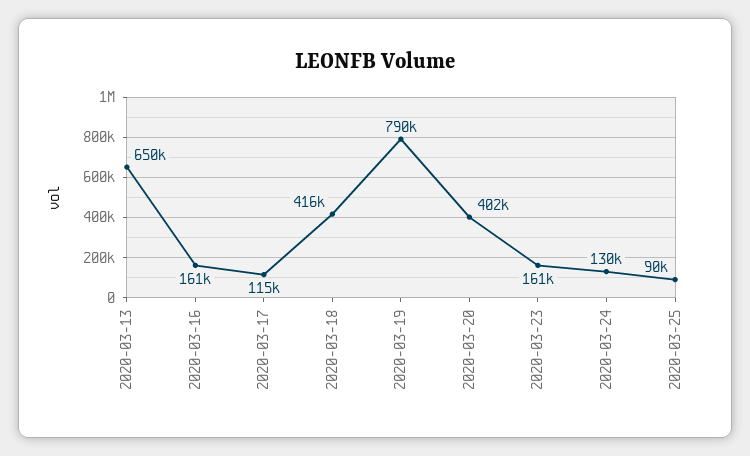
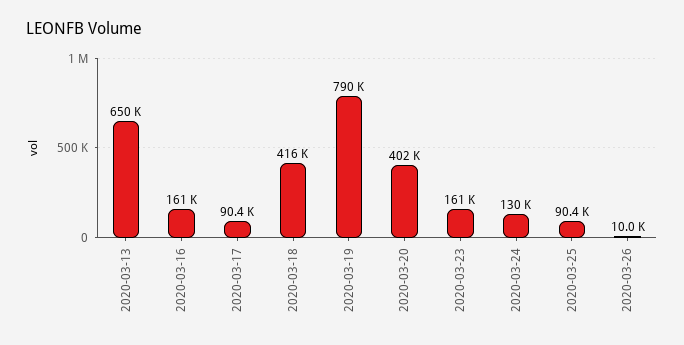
2020-03-17: 115000 -> 90400
2020-03-26: none -> 10000

